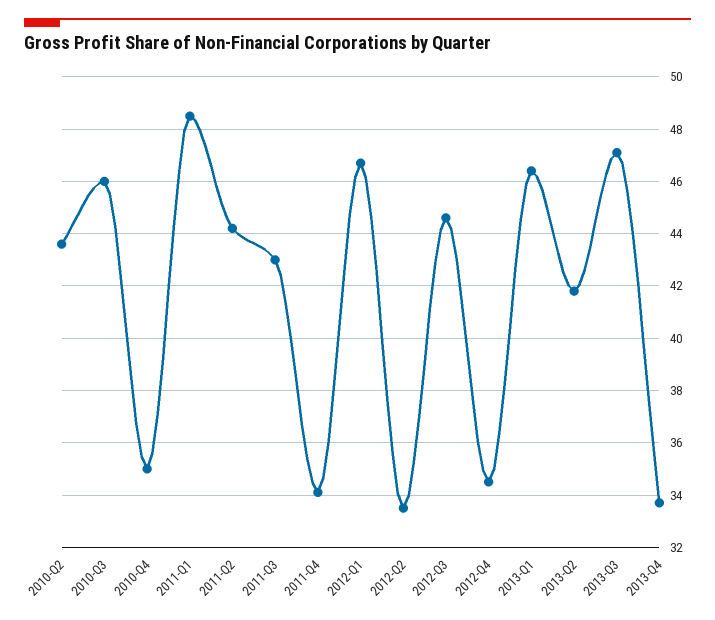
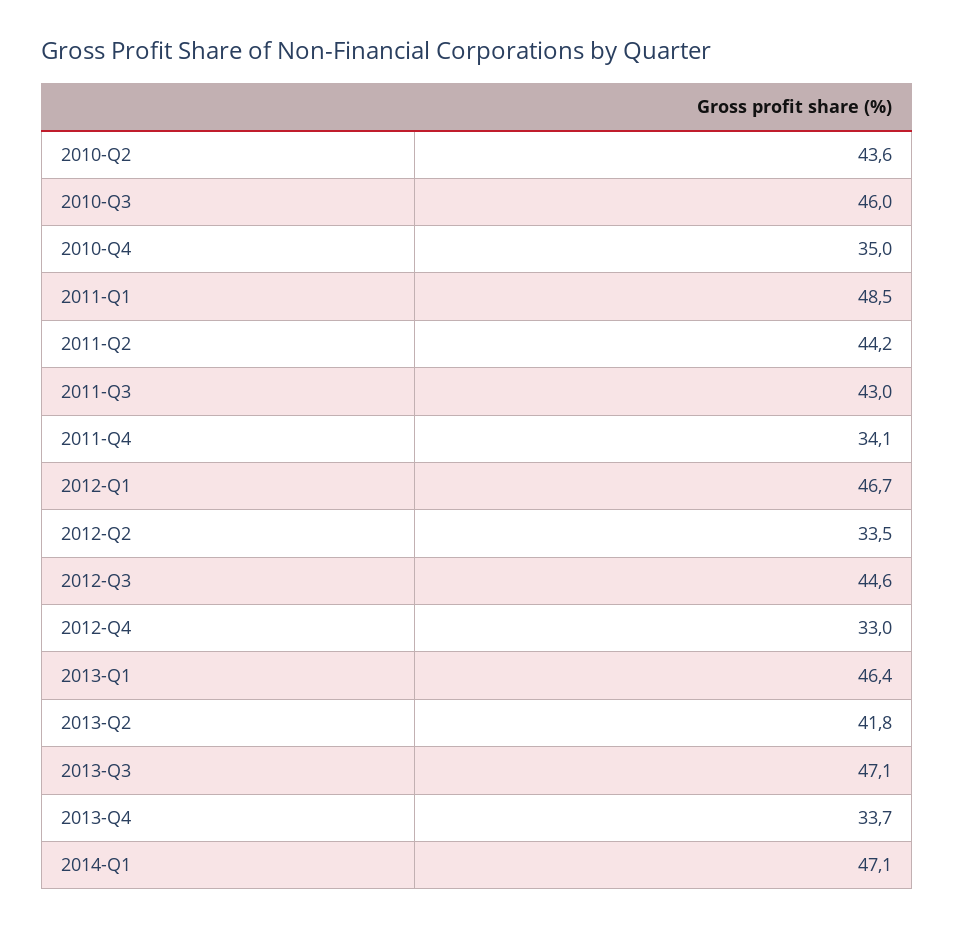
2012-Q4: 34.5 -> 33
2014-Q1: none -> 47.1

